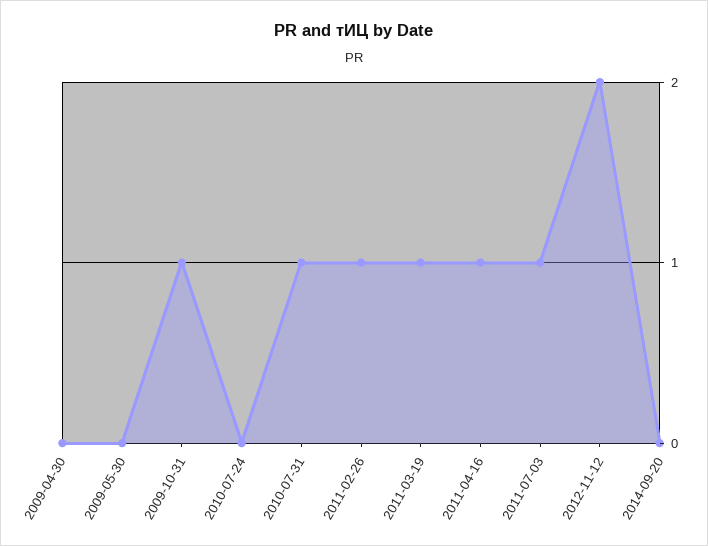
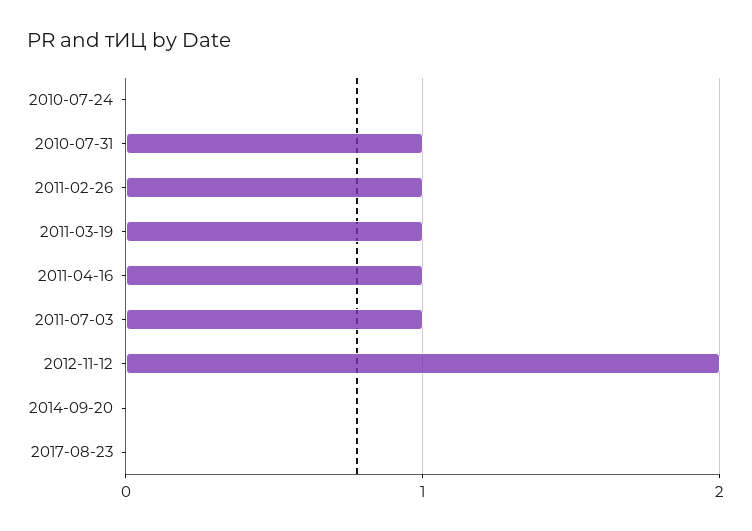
2009-04-30: 0 -> none
2009-05-30: 0 -> none
2009-10-31: 1 -> none
2017-08-23: none -> 0

